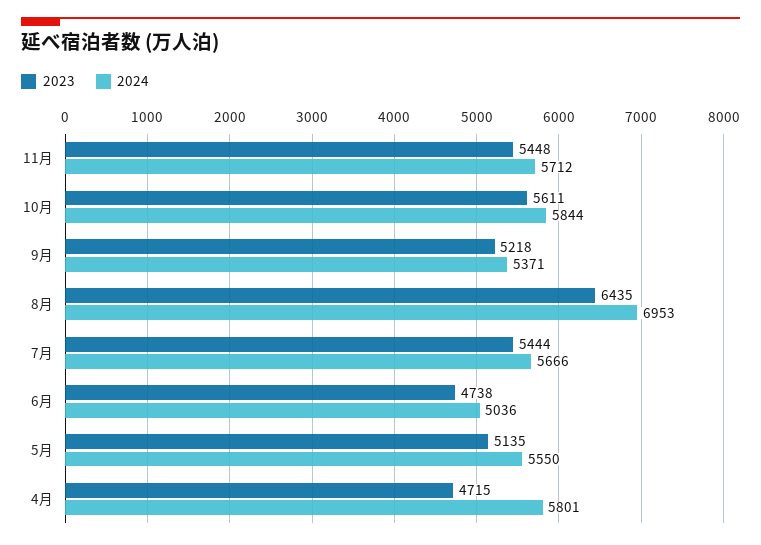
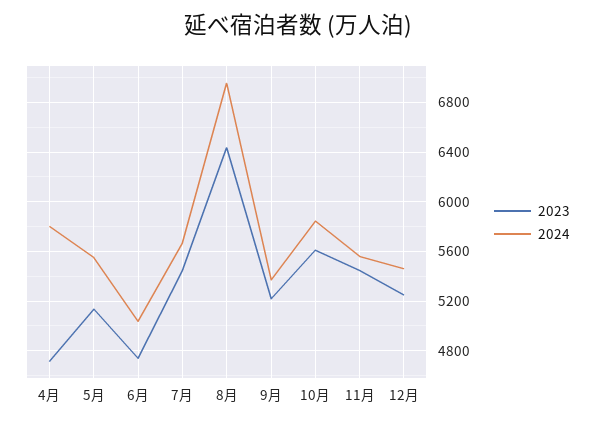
2024, 11月: 5712 -> 5550
2023, 12月: none -> 5250
2024, 12月: none -> 5450

